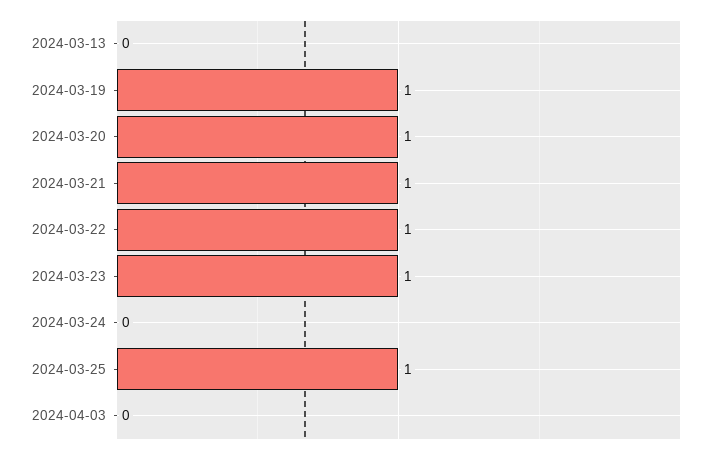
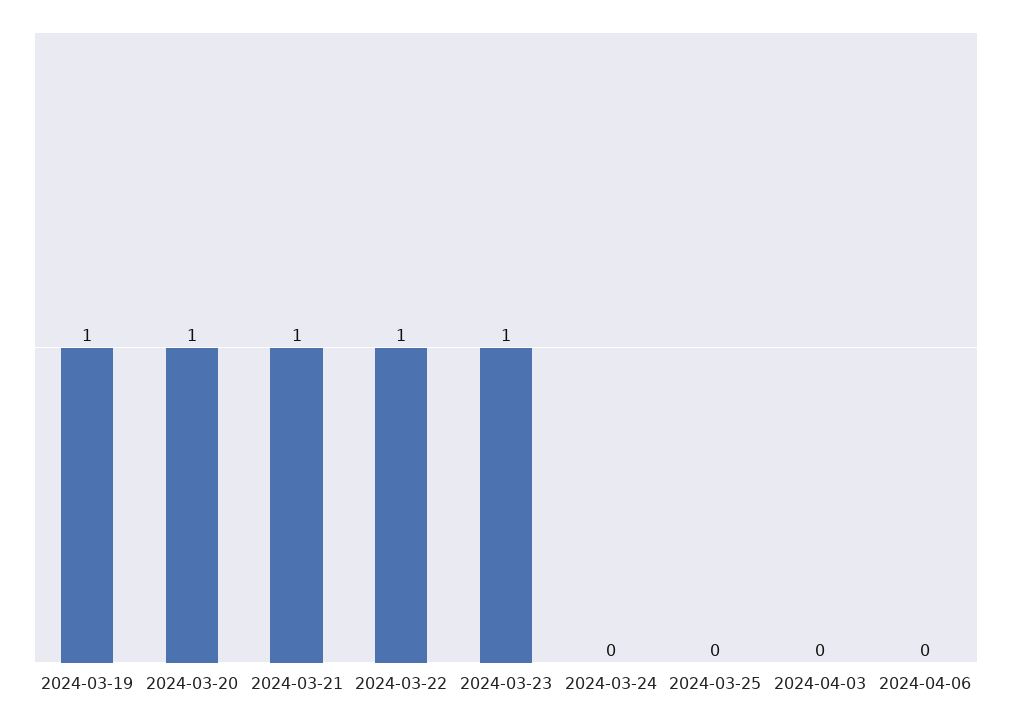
2024-03-13: 0 -> none
2024-03-25: 1 -> 0
2024-04-06: none -> 0

